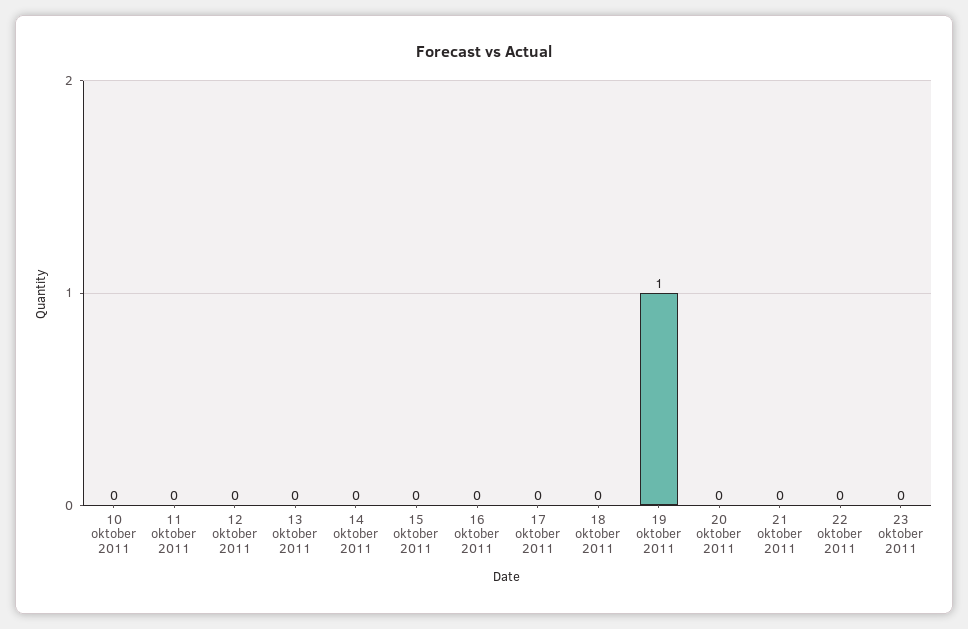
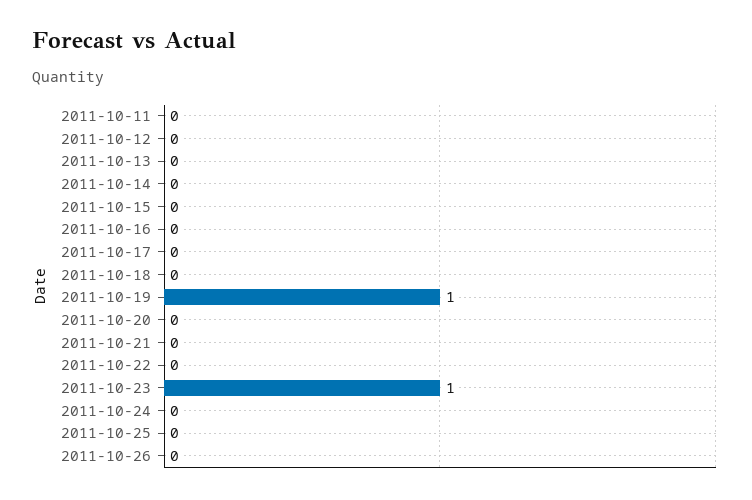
10 oktober 2011: 0 -> none
23 oktober 2011: 0 -> 1
2011-10-24: none -> 0
2011-10-25: none -> 0
2011-10-26: none -> 0

